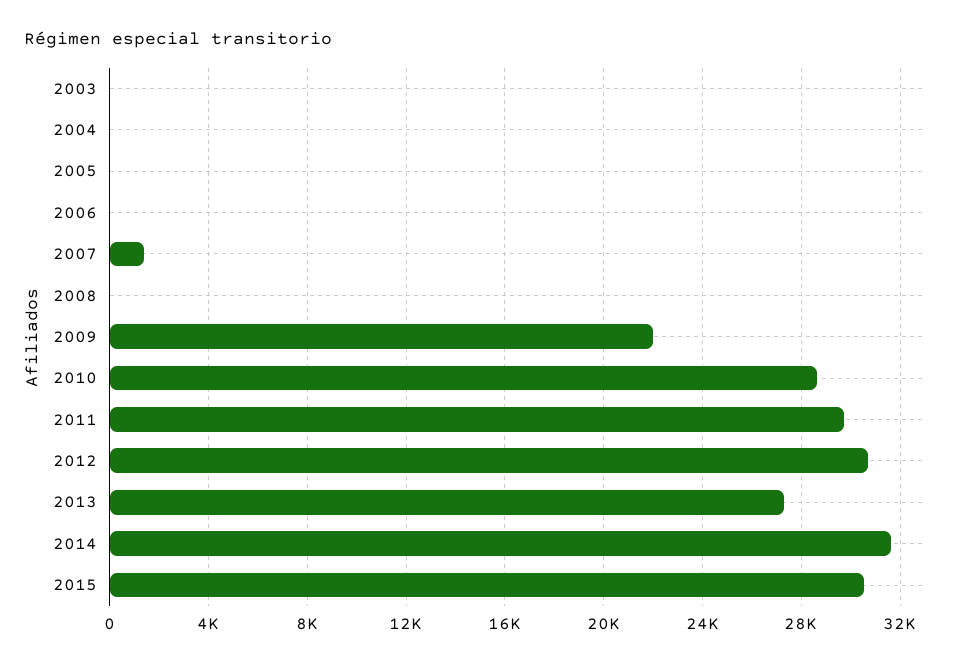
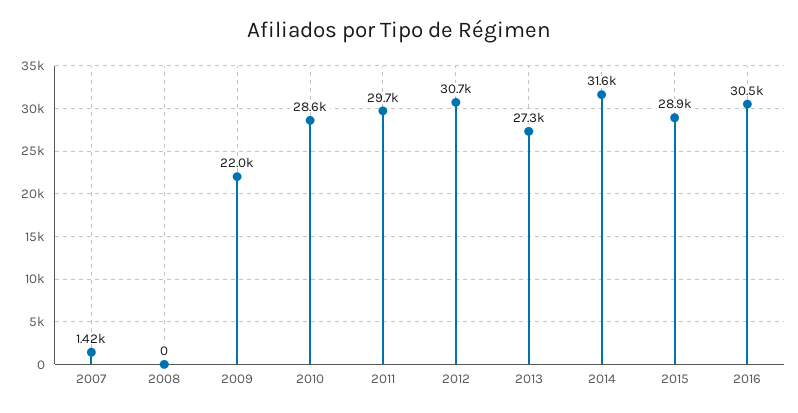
2003: 0 -> none
2004: 0 -> none
2005: 0 -> none
2006: 0 -> none
2015: 30500 -> 28900
2016: none -> 30500

